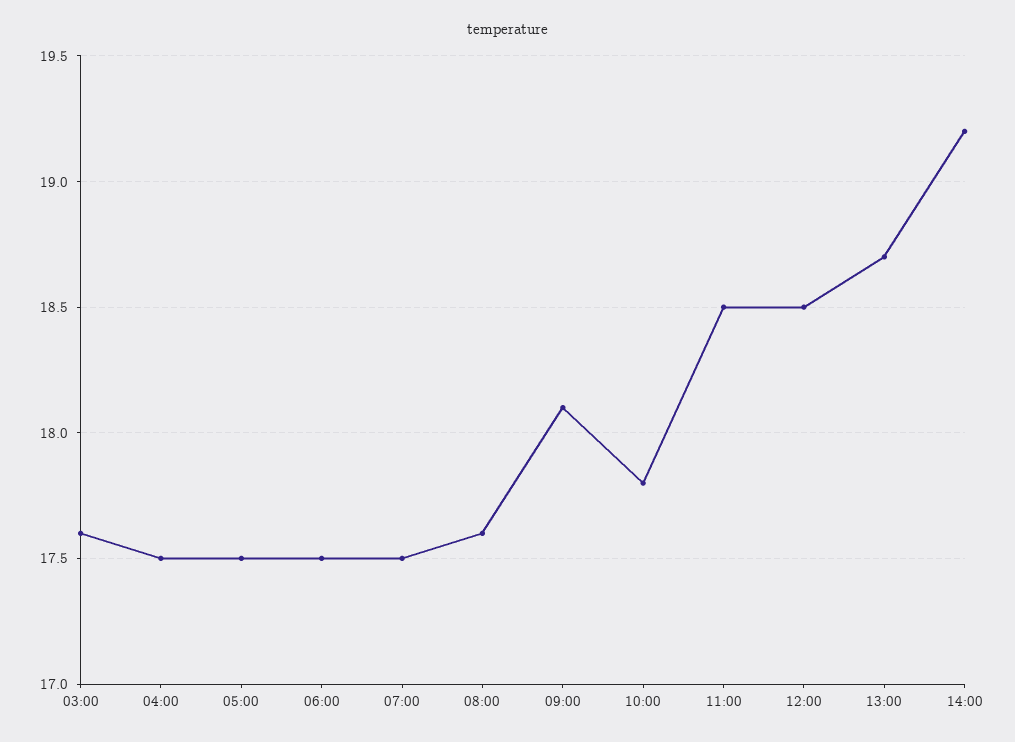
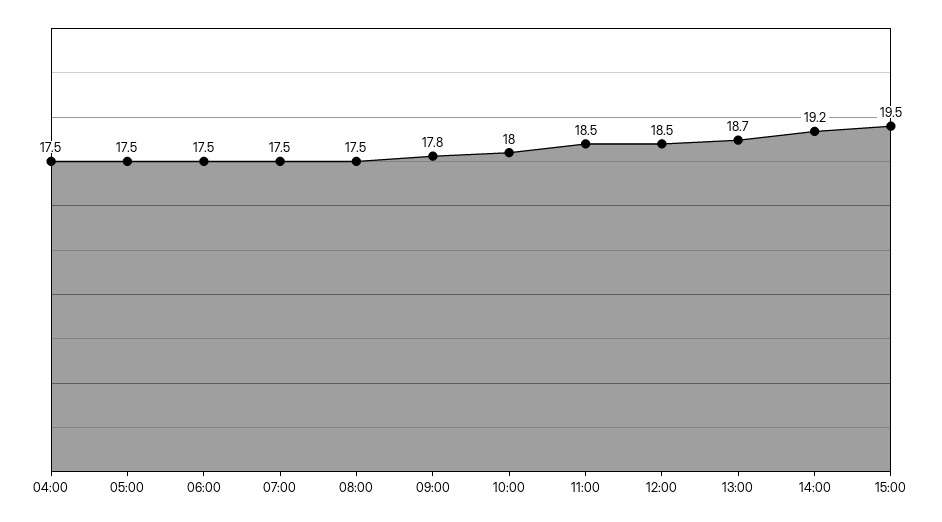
03:00: 17.6 -> none
08:00: 17.6 -> 17.5
09:00: 18.1 -> 17.8
10:00: 17.8 -> 18
15:00: none -> 19.5

